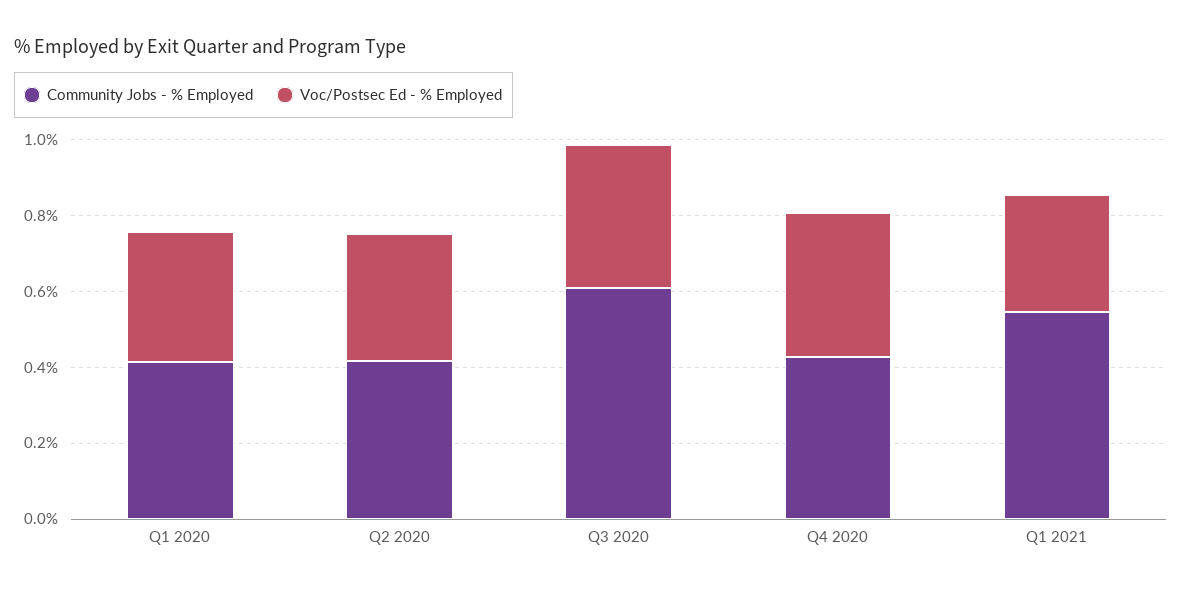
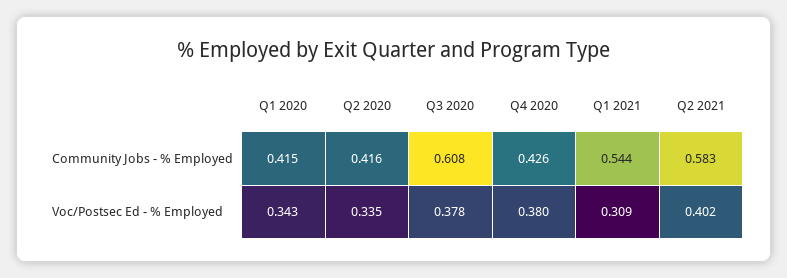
Community Jobs - % Employed, Q2 2021: none -> 0.583
Voc/Postsec Ed - % Employed, Q2 2021: none -> 0.402

